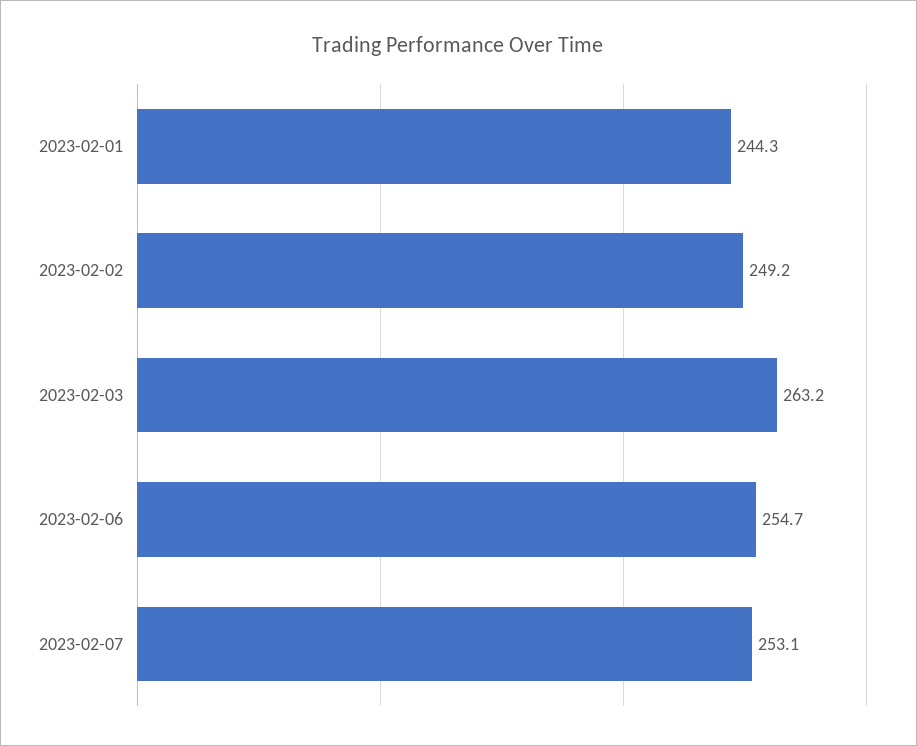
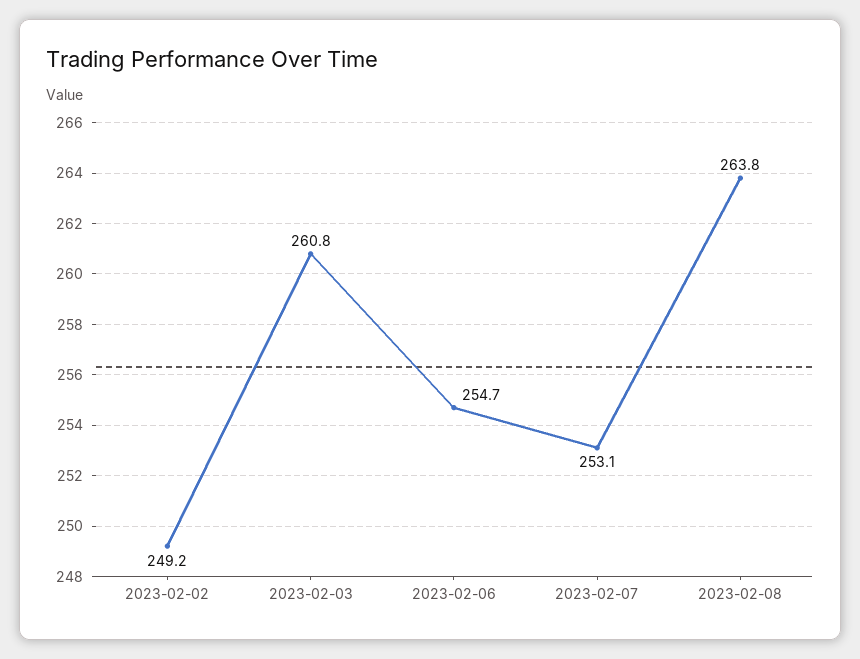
2023-02-01: 244.3 -> none
2023-02-03: 263.2 -> 260.8
2023-02-08: none -> 263.8

